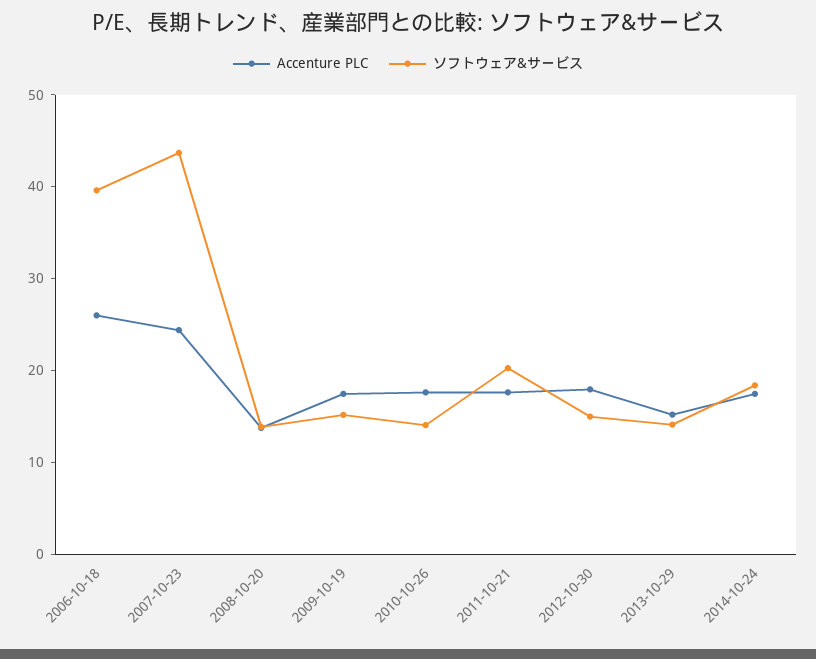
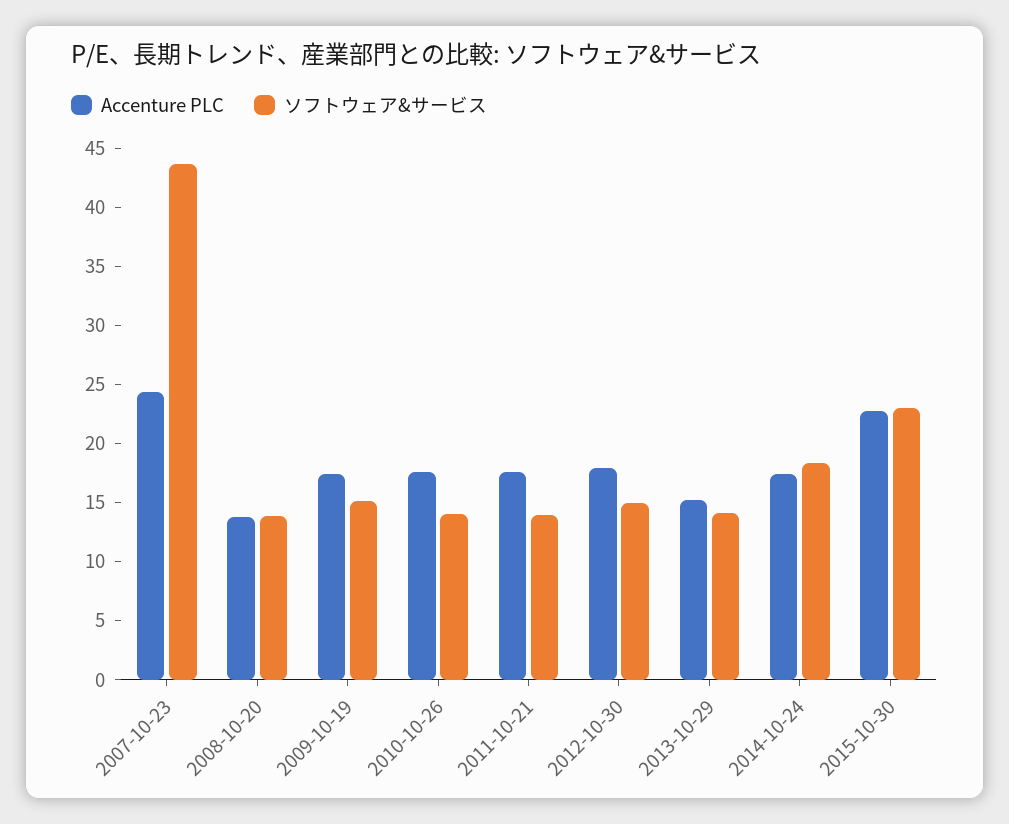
Accenture PLC, 2006-10-18: 26 -> none
ソフトウェア&サービス, 2006-10-18: 40 -> none
ソフトウェア&サービス, 2011-10-21: 20 -> 14
Accenture PLC, 2015-10-30: none -> 23
ソフトウェア&サービス, 2015-10-30: none -> 23

